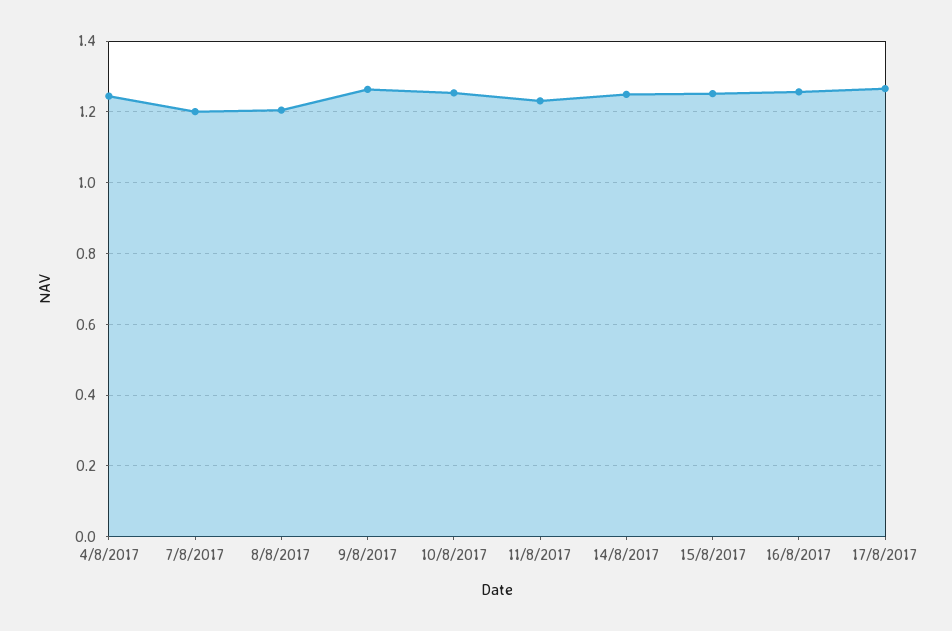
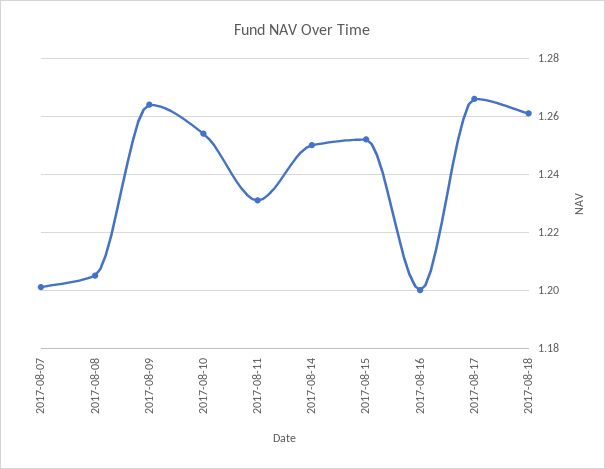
4/8/2017: 1.24 -> none
16/8/2017: 1.26 -> 1.2
2017-08-18: none -> 1.26

